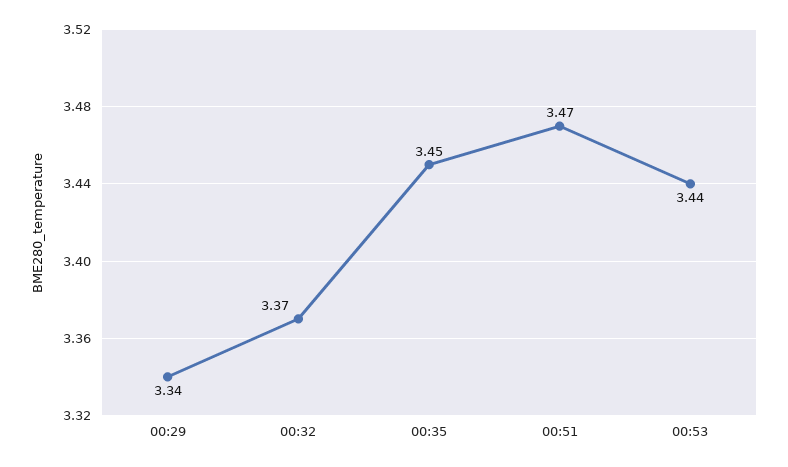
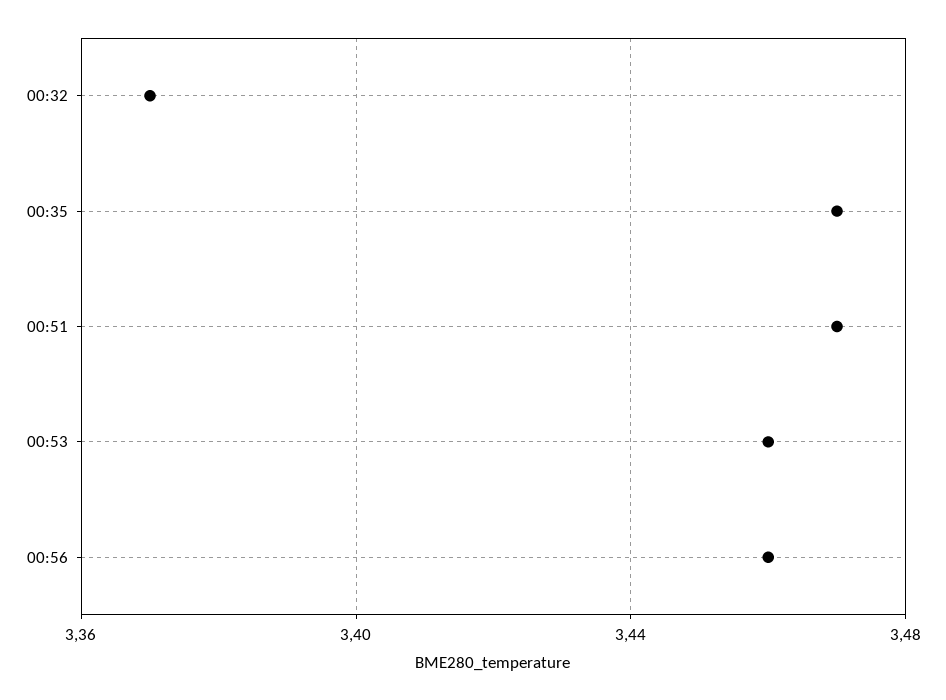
00:29: 3.34 -> none
00:35: 3.45 -> 3.47
00:53: 3.44 -> 3.46
00:56: none -> 3.46

